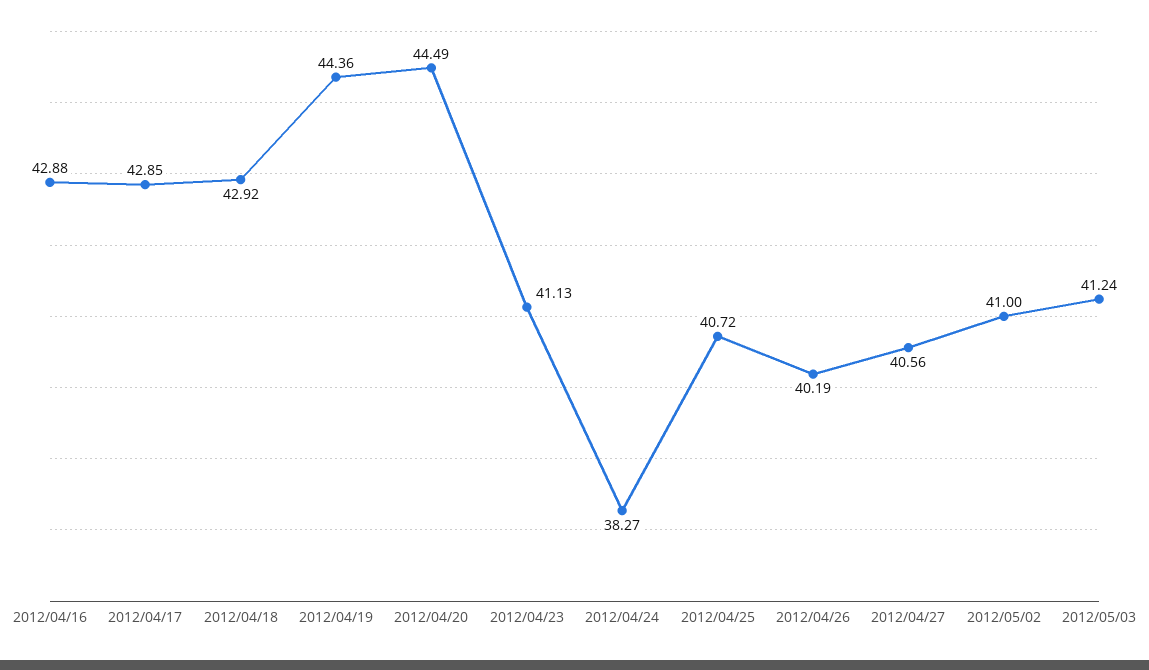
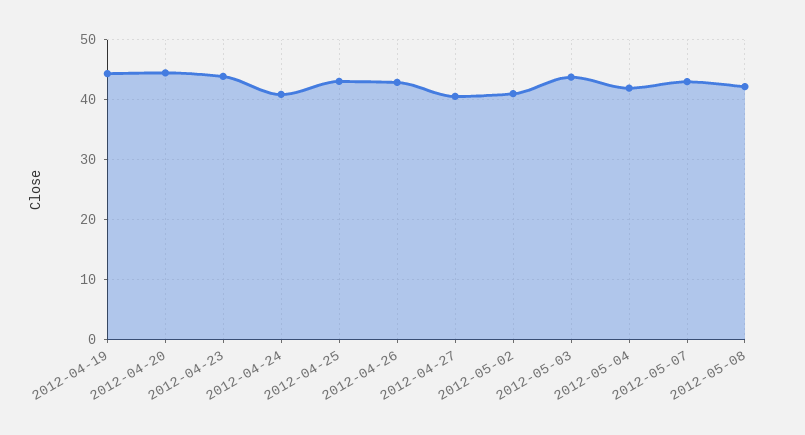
2012/04/16: 42.88 -> none
2012/04/17: 42.85 -> none
2012/04/18: 42.92 -> none
2012/04/23: 41.13 -> 44
2012/04/24: 38.27 -> 41
2012/04/25: 40.72 -> 43
2012/04/26: 40.19 -> 43
2012/05/03: 41.24 -> 44
2012-05-04: none -> 42
2012-05-07: none -> 43
2012-05-08: none -> 42

